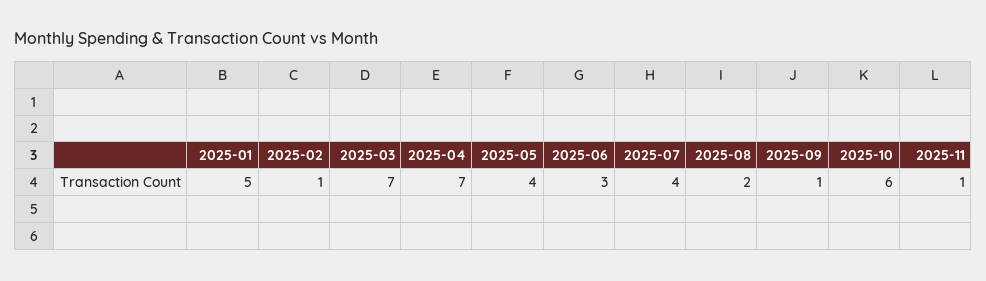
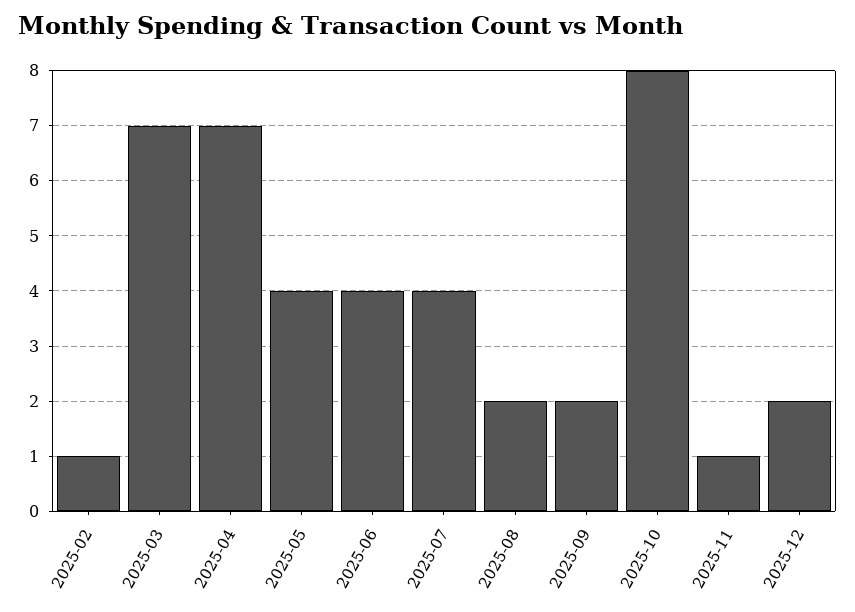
2025-01: 5 -> none
2025-06: 3 -> 4
2025-09: 1 -> 2
2025-10: 6 -> 8
2025-12: none -> 2

